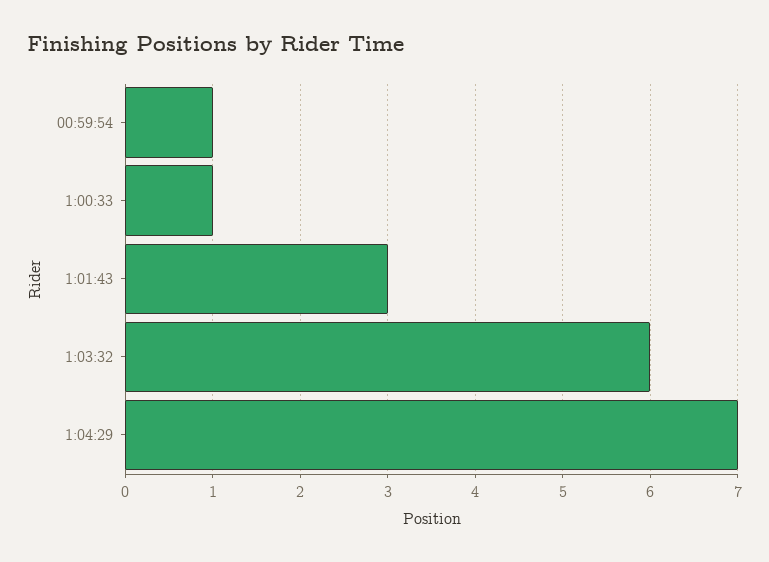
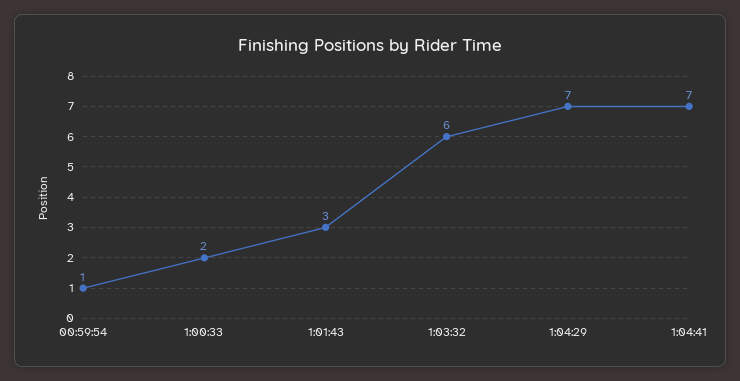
1:00:33: 1 -> 2
1:04:41: none -> 7

